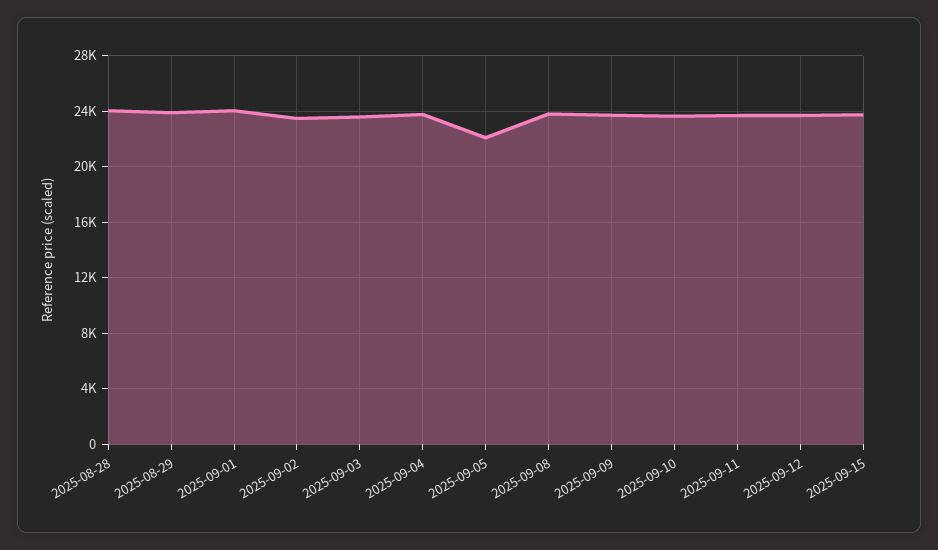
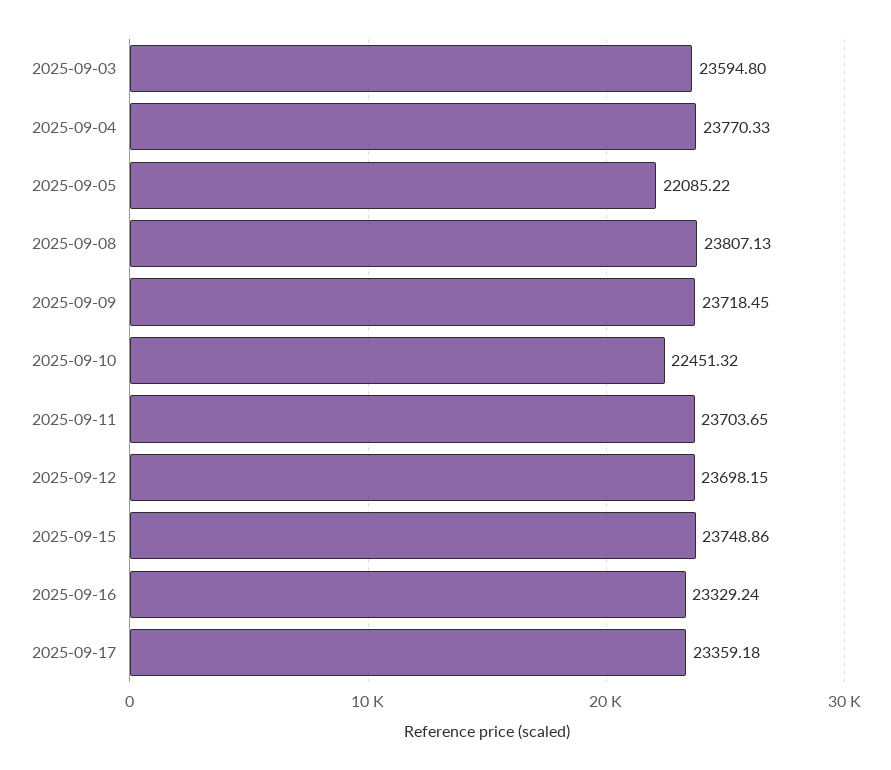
2025-08-28: 24000 -> none
2025-08-29: 24000 -> none
2025-09-01: 24000 -> none
2025-09-02: 23500 -> none
2025-09-10: 23500 -> 22451.32
2025-09-16: none -> 23329.24
2025-09-17: none -> 23359.18

